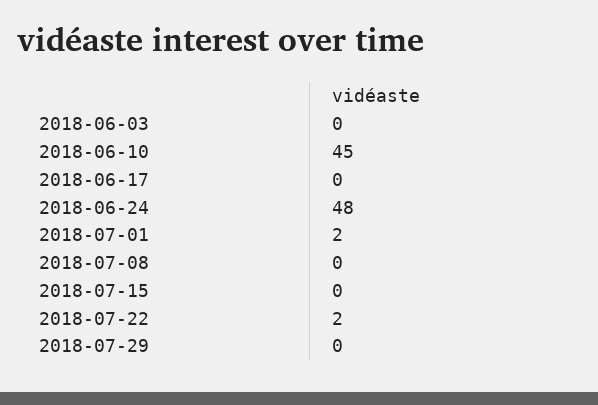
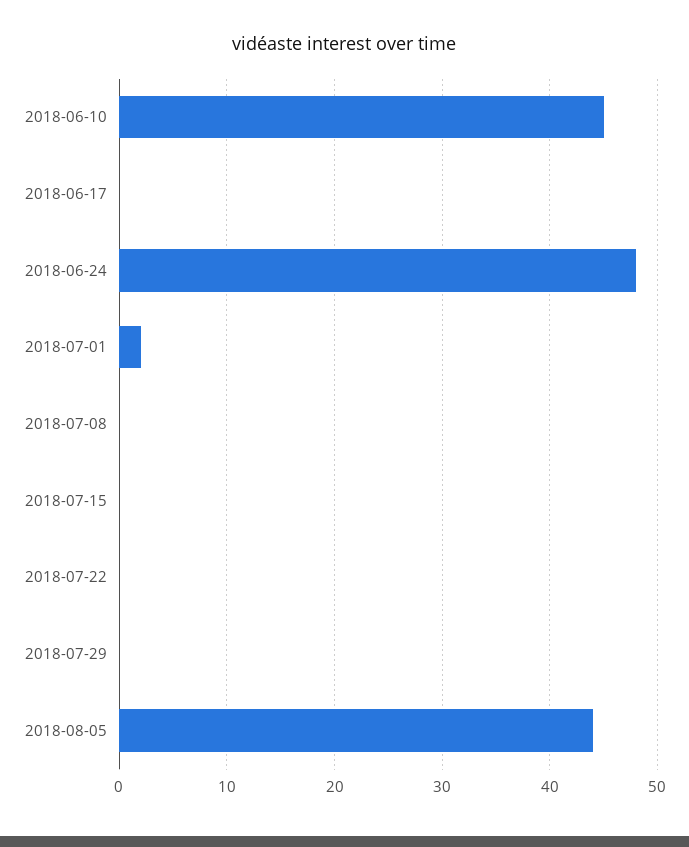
2018-06-03: 0 -> none
2018-07-22: 2 -> 0
2018-08-05: none -> 44

